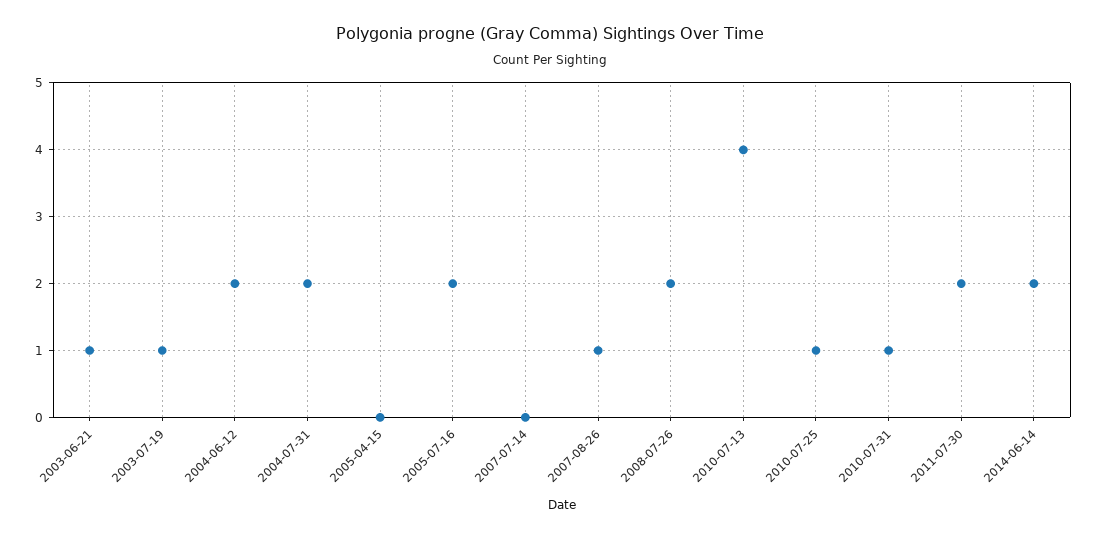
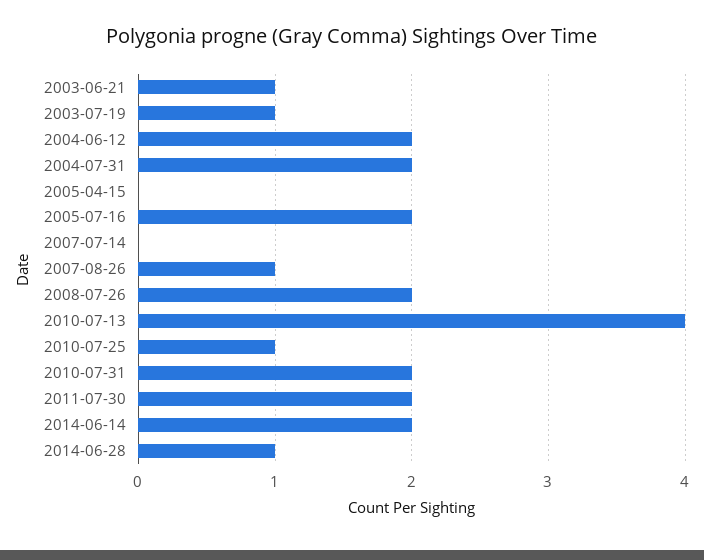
2010-07-31: 1 -> 2
2014-06-28: none -> 1

